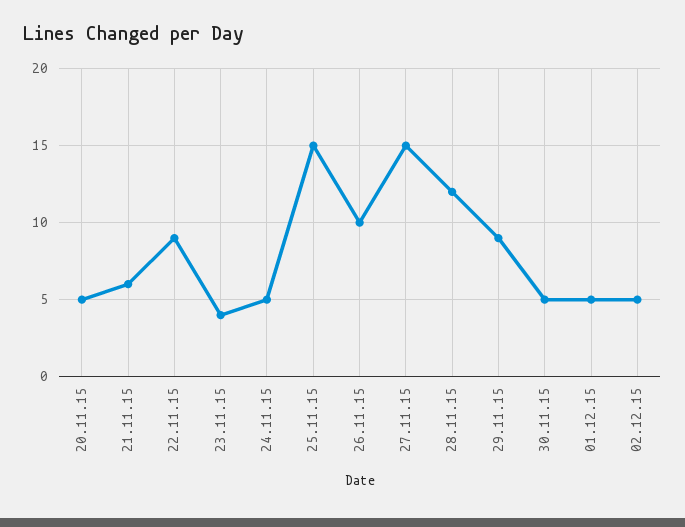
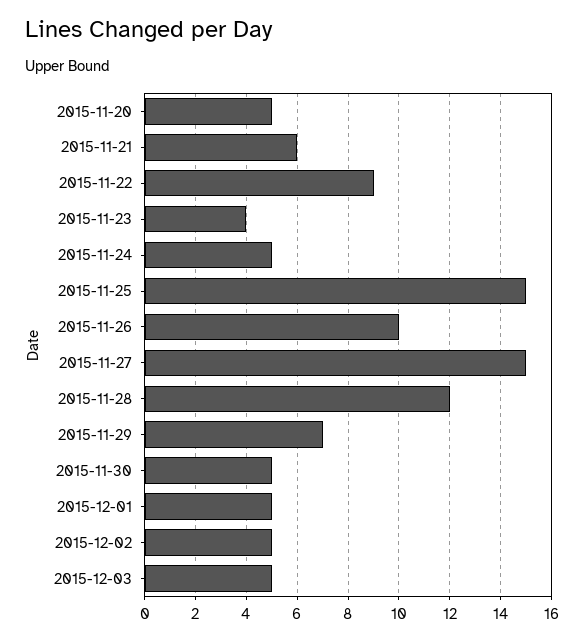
29.11.15: 9 -> 7
2015-12-03: none -> 5

